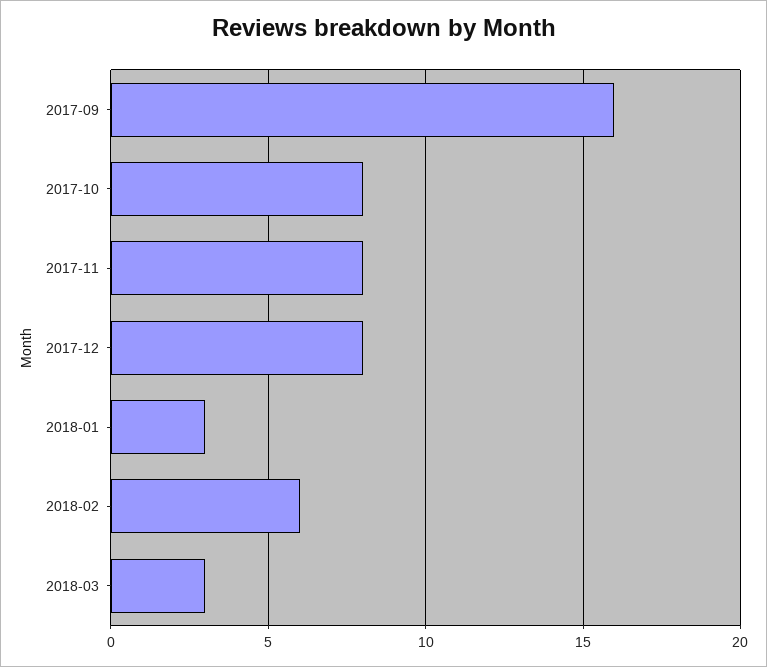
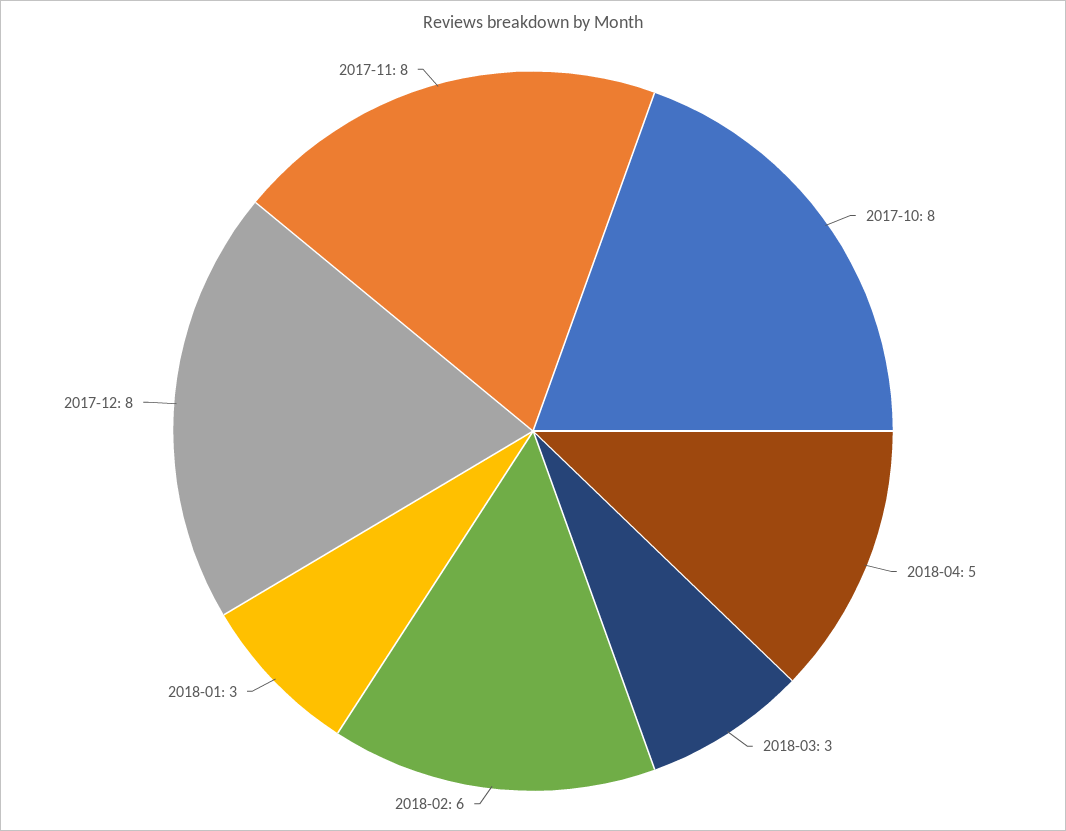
2017-09: 16 -> none
2018-04: none -> 5

